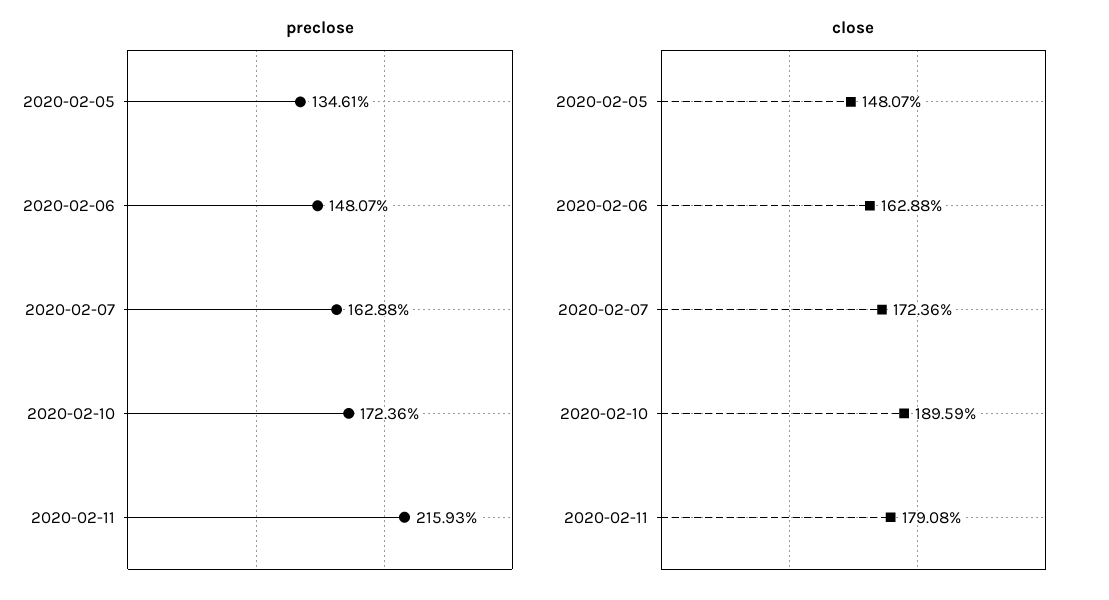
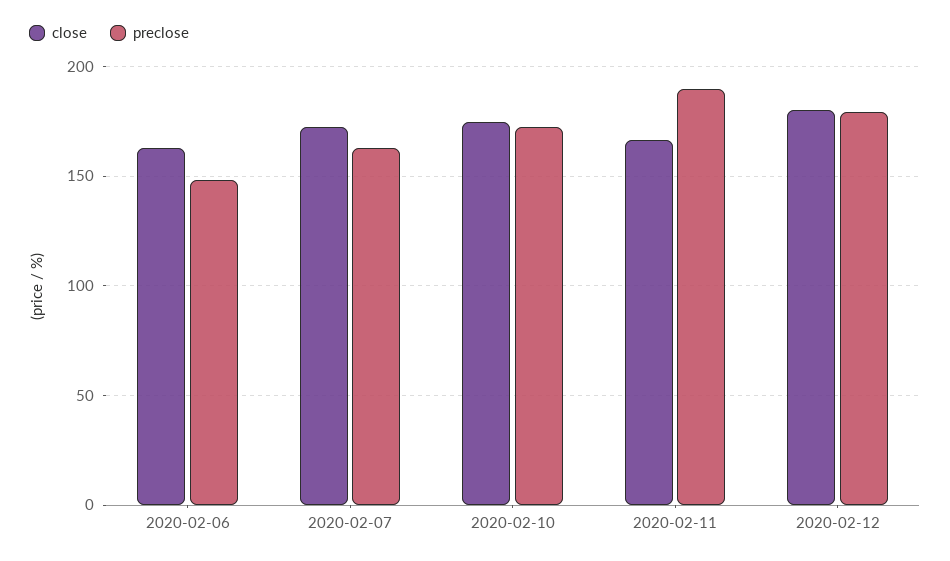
preclose, 2020-02-05: 134.61 -> none
preclose, 2020-02-11: 215.93 -> 190
close, 2020-02-05: 148.07 -> none
close, 2020-02-10: 189.59 -> 175
close, 2020-02-11: 179.08 -> 165
close, 2020-02-12: none -> 180
preclose, 2020-02-12: none -> 180

